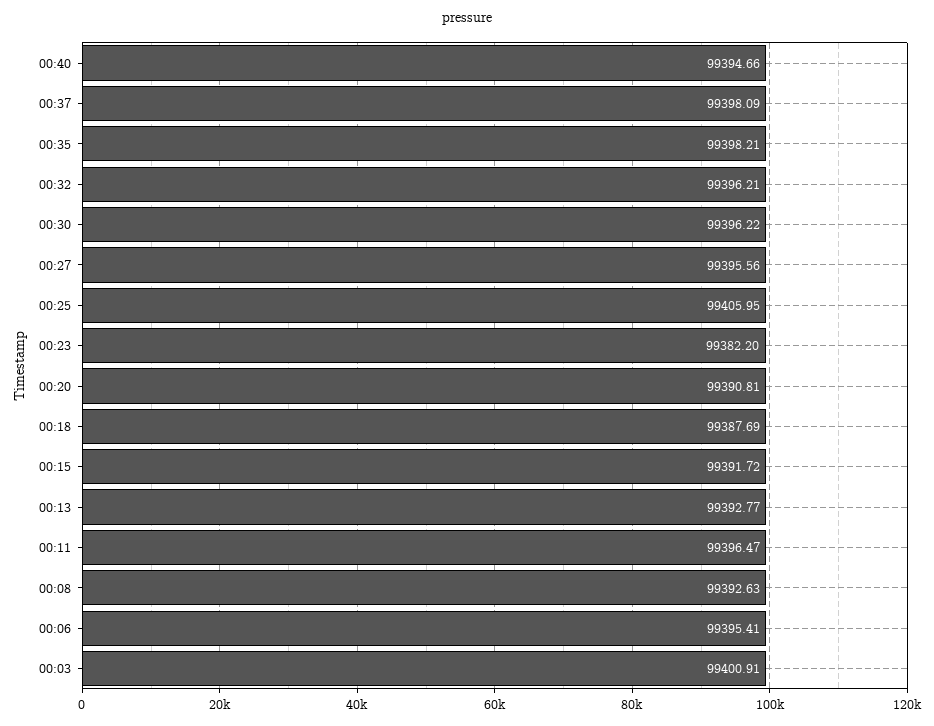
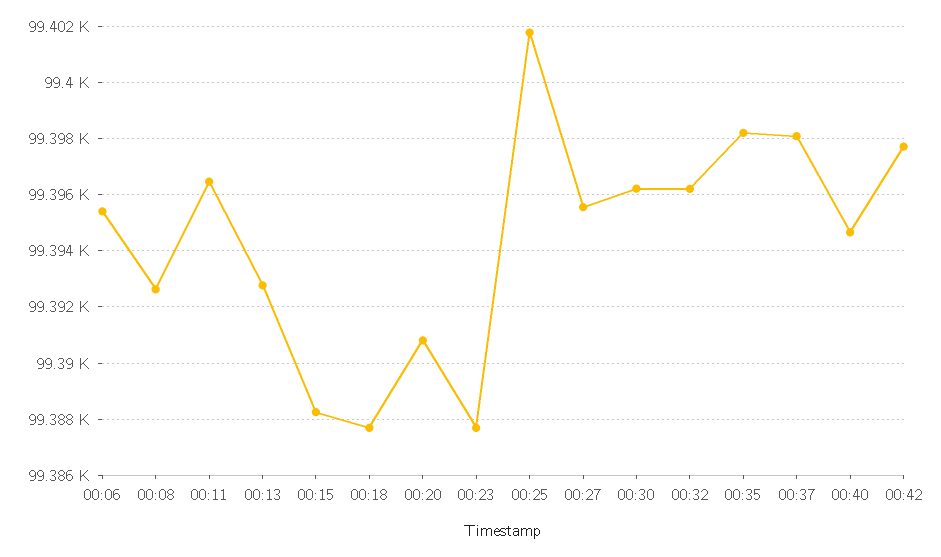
00:25: 99405.95 -> 99401.75
00:23: 99382.2 -> 99387.75
00:15: 99391.72 -> 99388.25
00:03: 99400.91 -> none
00:42: none -> 99397.75

